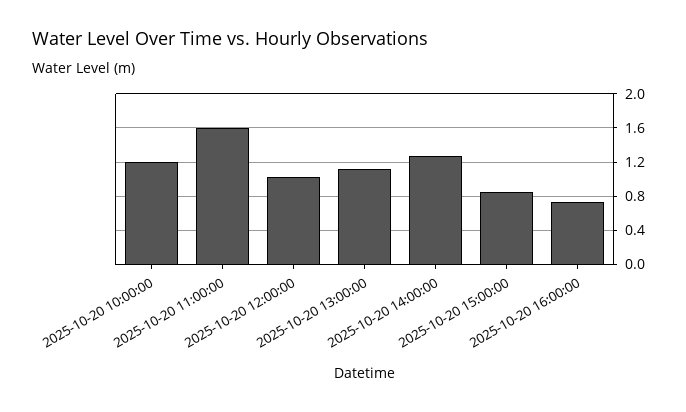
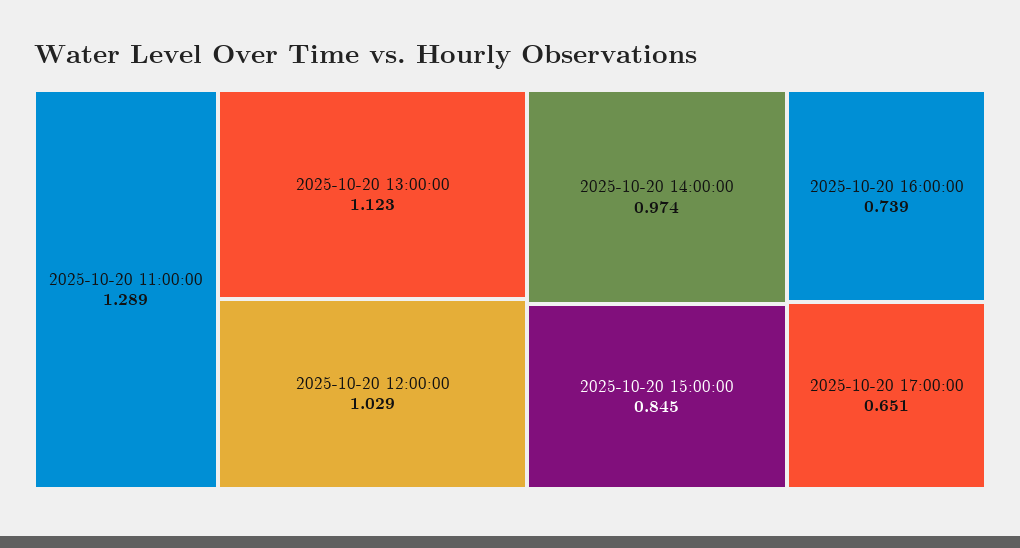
2025-10-20 10:00:00: 1.2 -> none
2025-10-20 11:00:00: 1.6 -> 1.289
2025-10-20 14:00:00: 1.3 -> 0.974
2025-10-20 17:00:00: none -> 0.651

